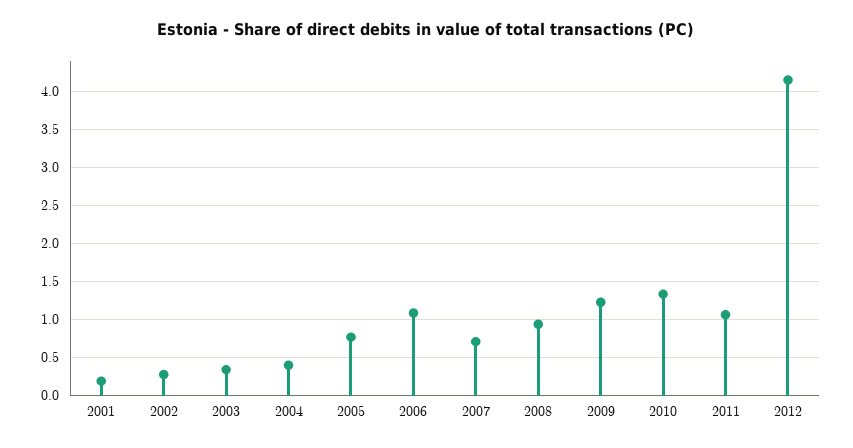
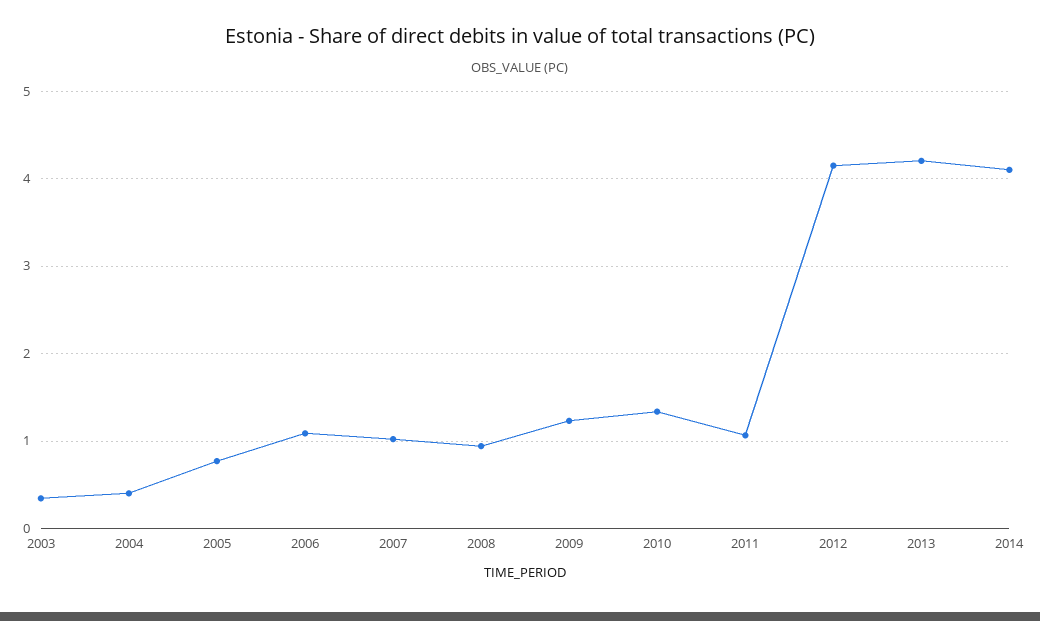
2001: 0.2 -> none
2002: 0.3 -> none
2007: 0.7 -> 1
2013: none -> 4.2
2014: none -> 4.1

